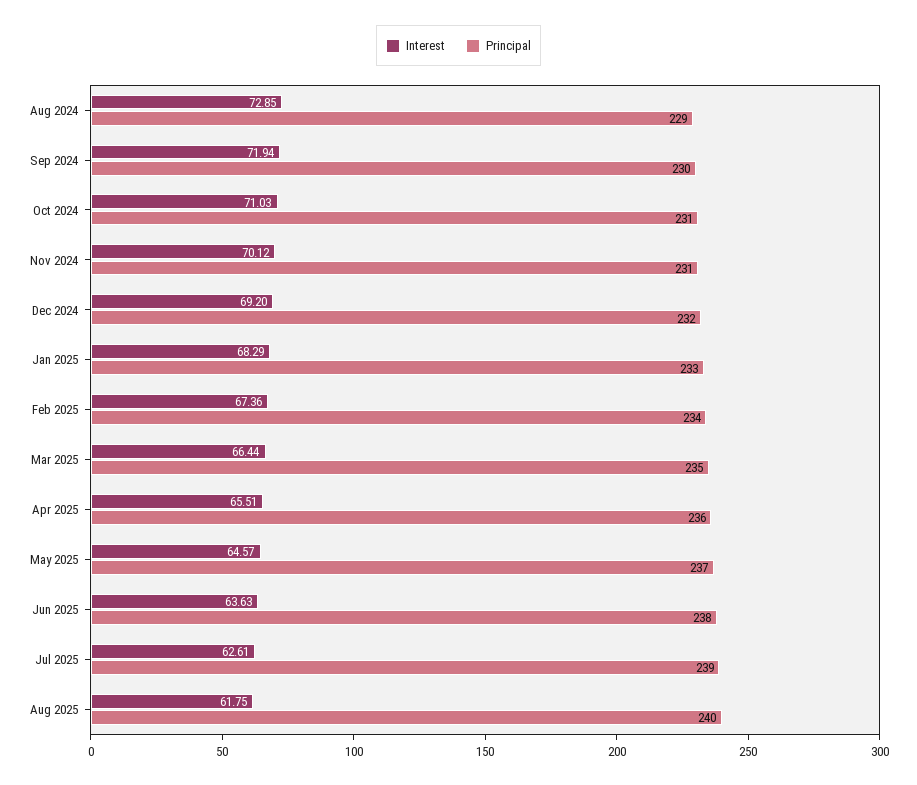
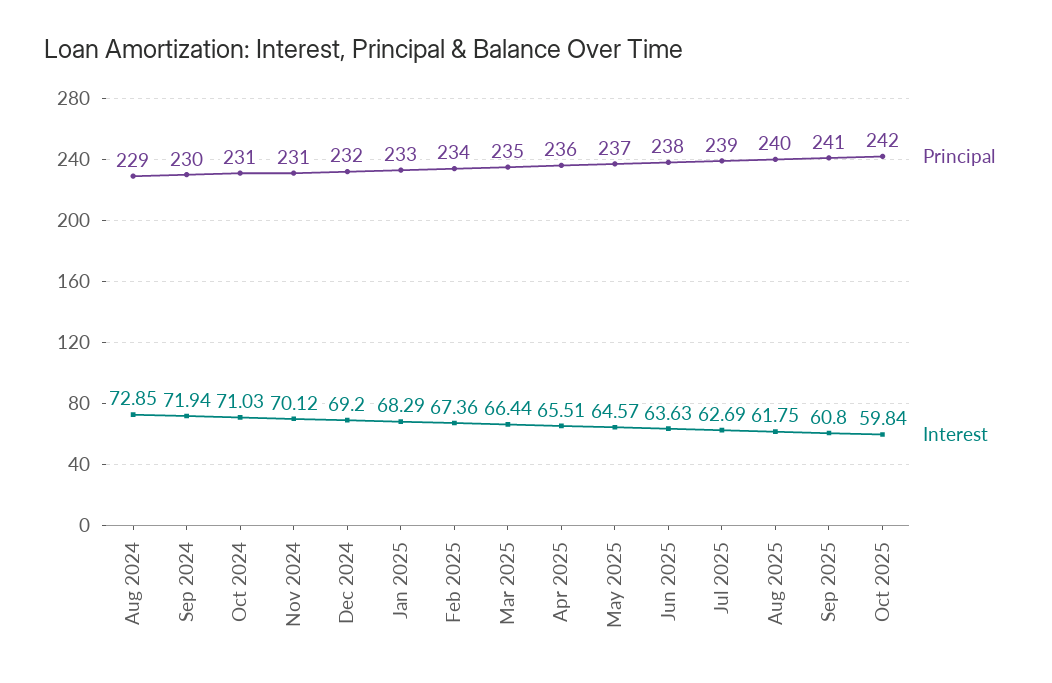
Interest, Jul 2025: 62.61 -> 62.69
Principal, Sep 2025: none -> 241
Interest, Sep 2025: none -> 60.8
Principal, Oct 2025: none -> 242
Interest, Oct 2025: none -> 59.84

